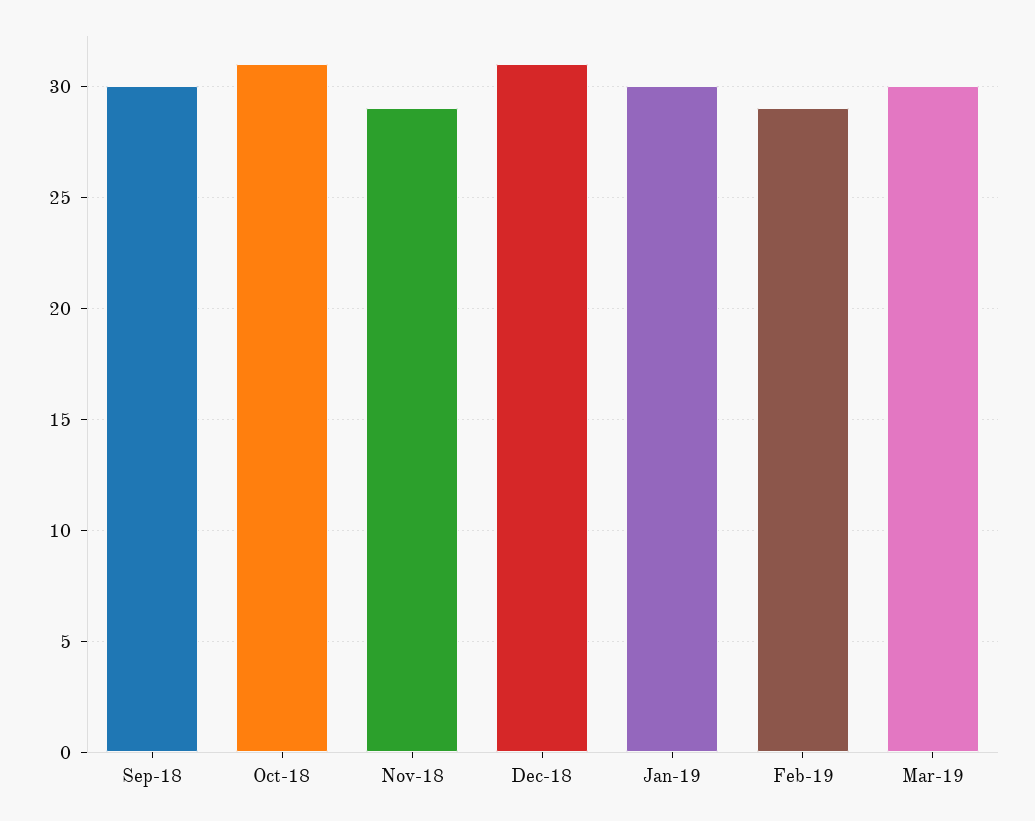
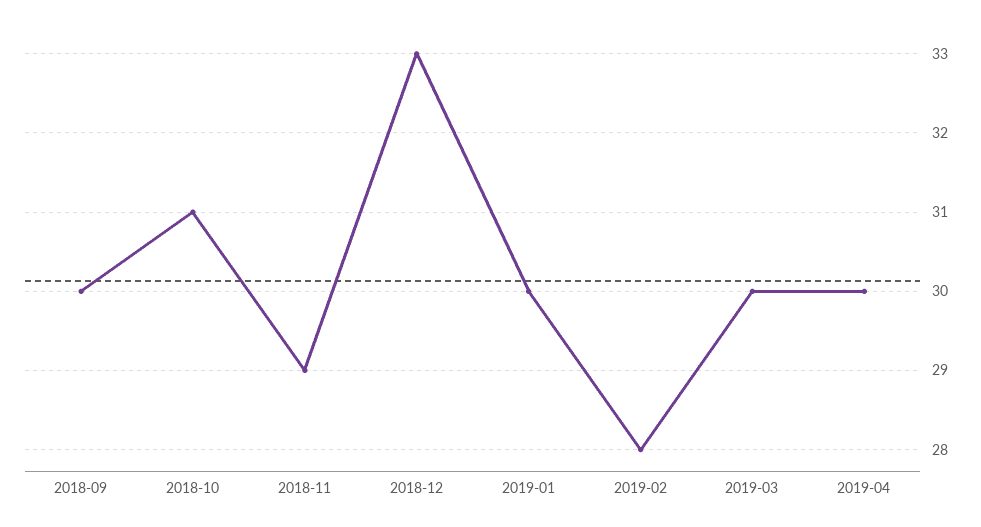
Dec-18: 31 -> 33
Feb-19: 29 -> 28
2019-04: none -> 30

